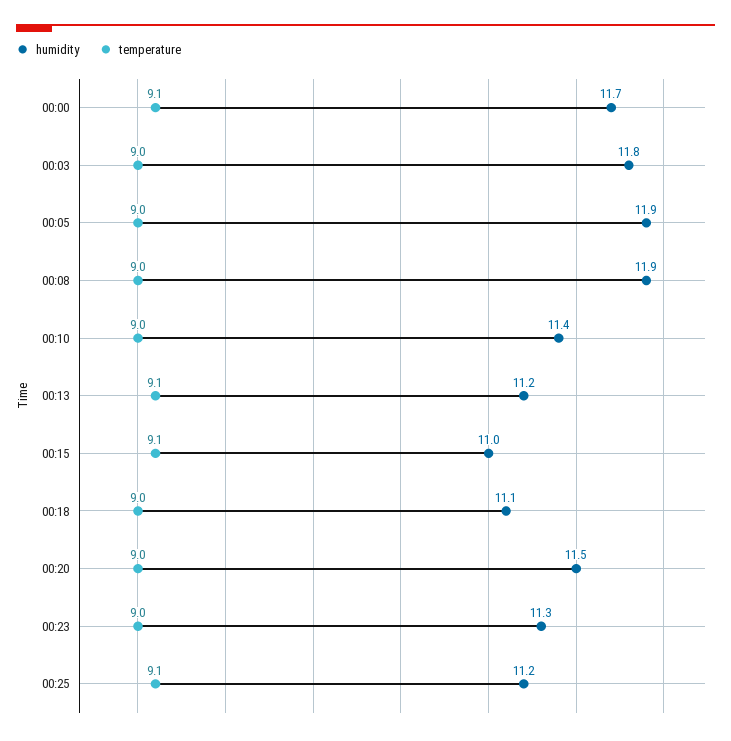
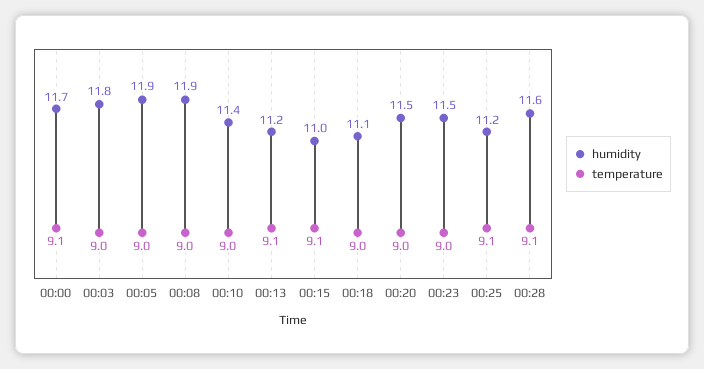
humidity, 00:23: 11.3 -> 11.5
humidity, 00:28: none -> 11.6
temperature, 00:28: none -> 9.1

